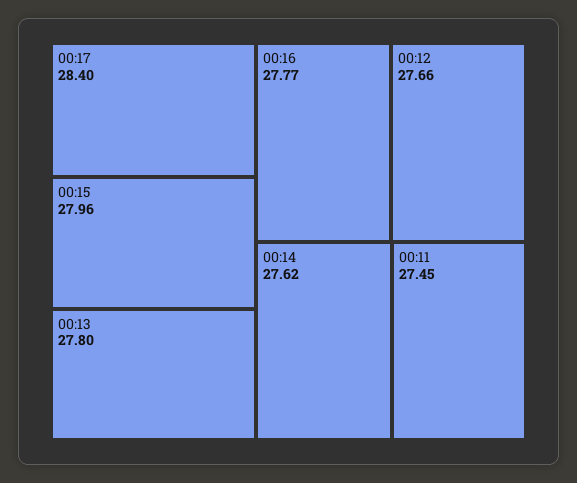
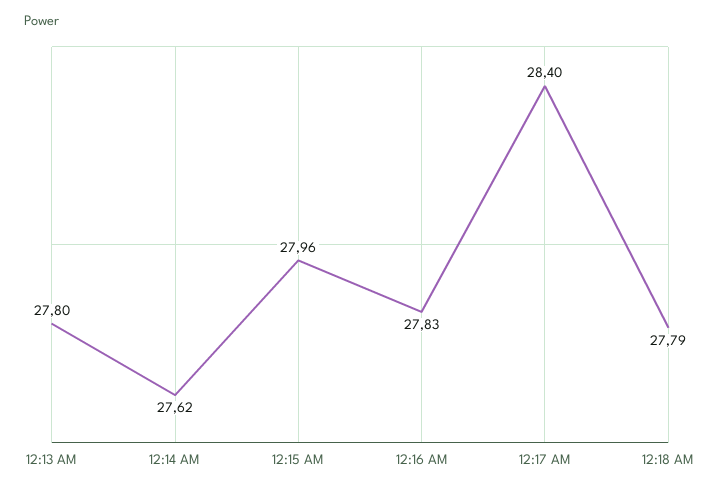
00:16: 27.77 -> 27.83
00:12: 27.66 -> none
00:11: 27.45 -> none
12:18 AM: none -> 27.79

